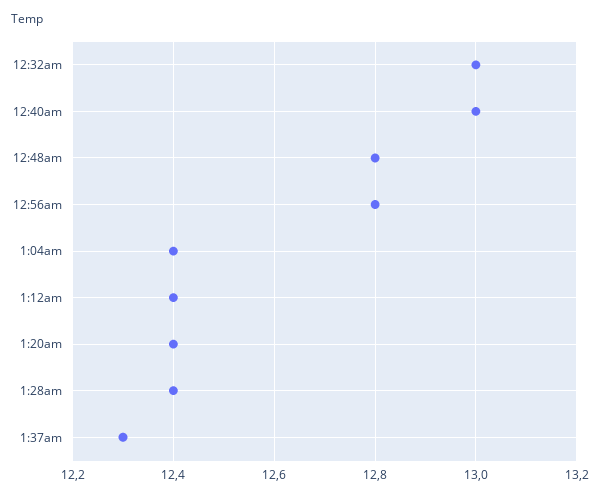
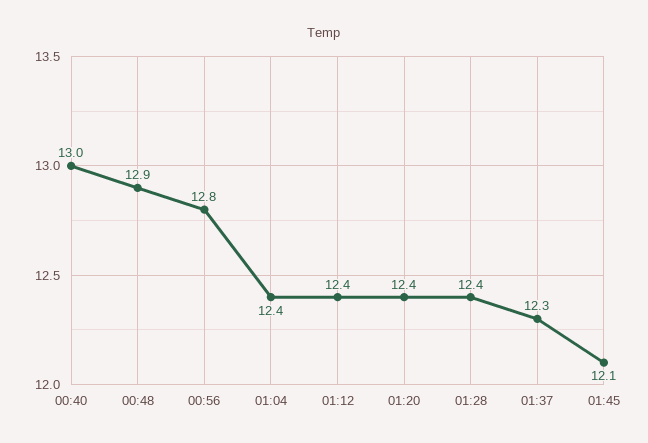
12:32am: 13 -> none
12:48am: 12.8 -> 12.9
01:45: none -> 12.1

